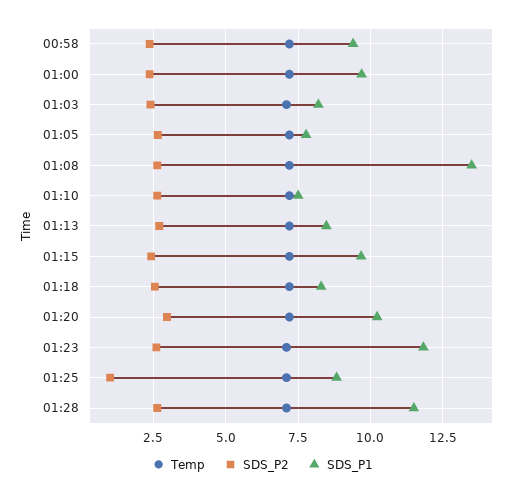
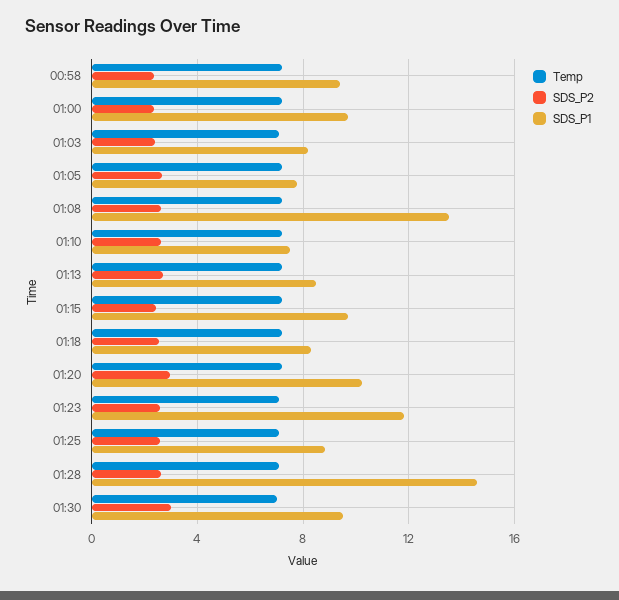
SDS_P2, 01:25: 1 -> 2.5
SDS_P1, 01:28: 11.5 -> 14.5
Temp, 01:30: none -> 7
SDS_P2, 01:30: none -> 3
SDS_P1, 01:30: none -> 9.5

